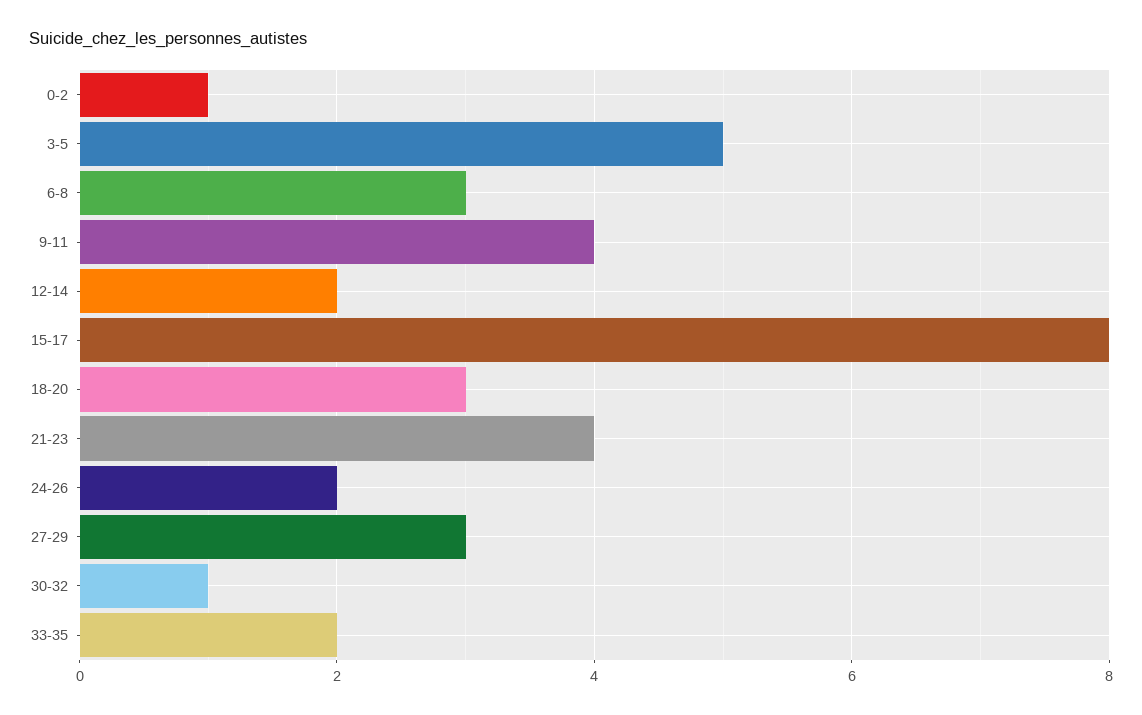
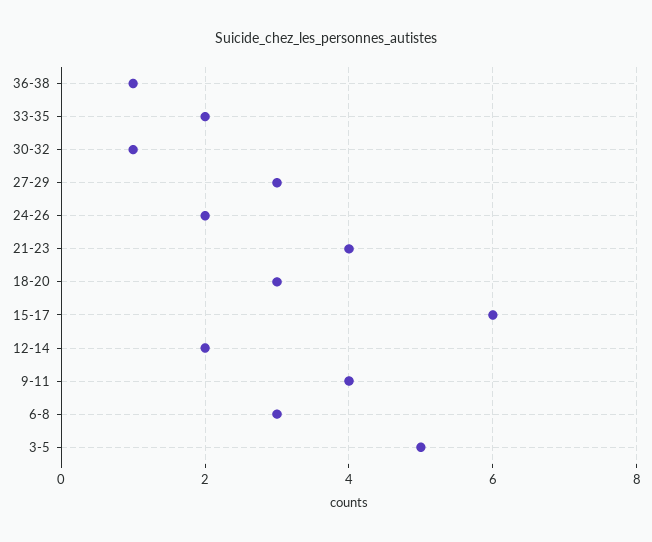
0-2: 1 -> none
15-17: 8 -> 6
36-38: none -> 1

